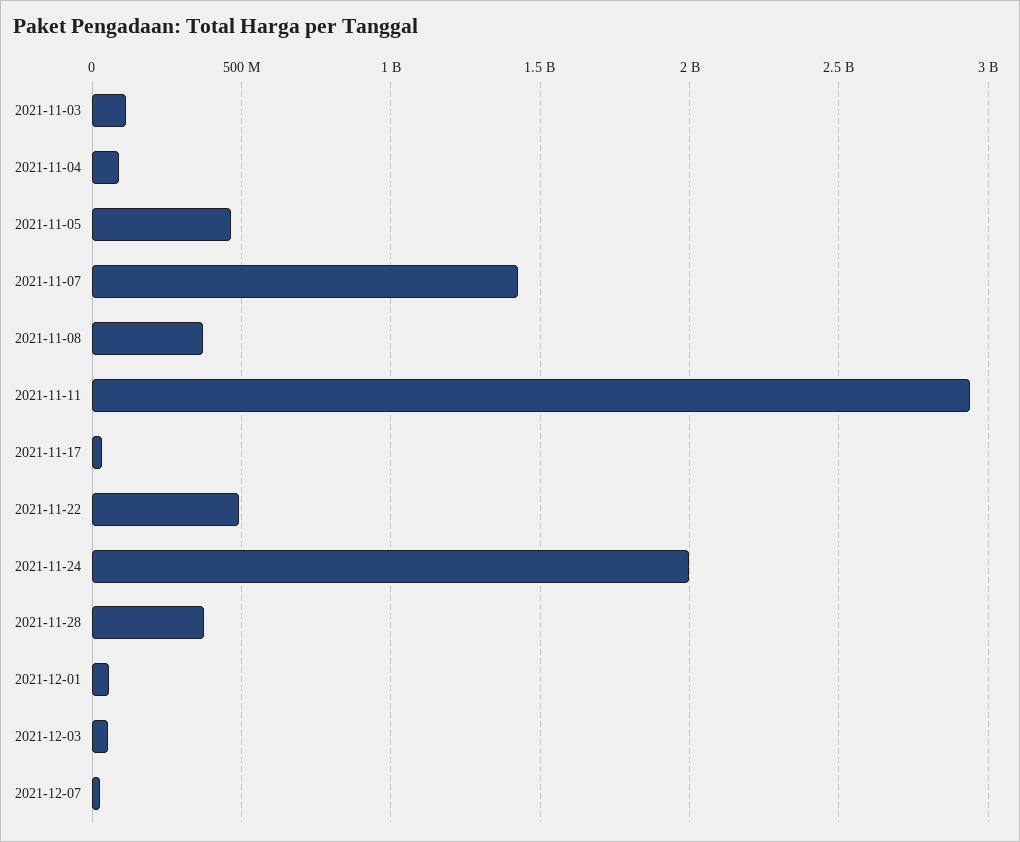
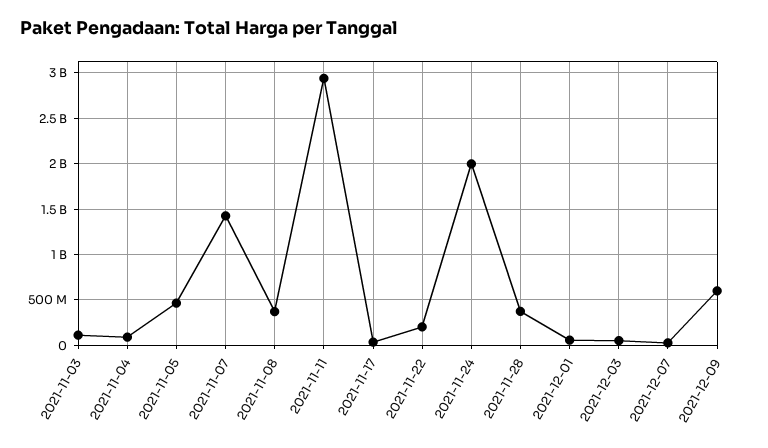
2021-11-22: 500000000 -> 200000000
2021-12-09: none -> 600000000

